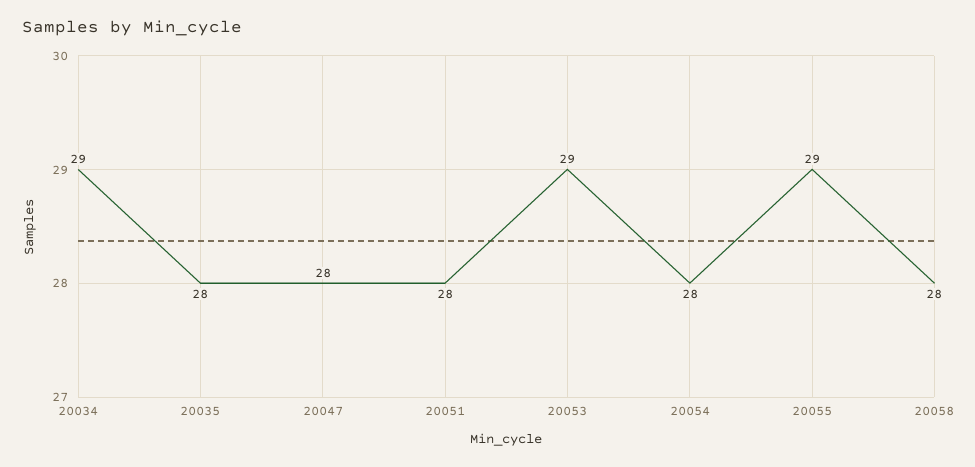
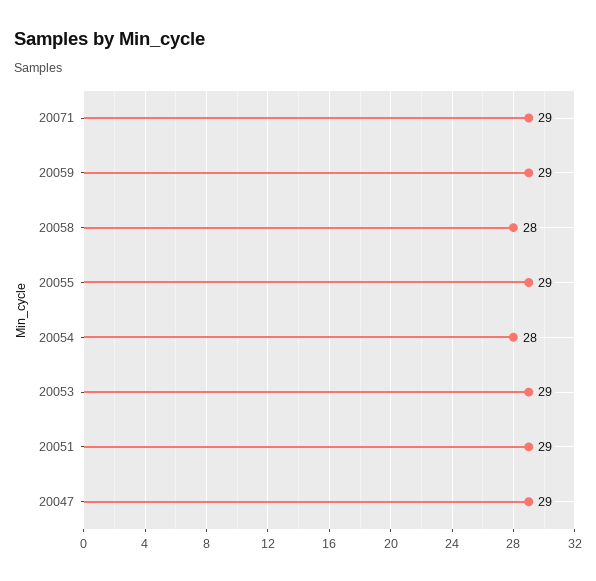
20034: 29 -> none
20035: 28 -> none
20047: 28 -> 29
20051: 28 -> 29
20071: none -> 29
20059: none -> 29

